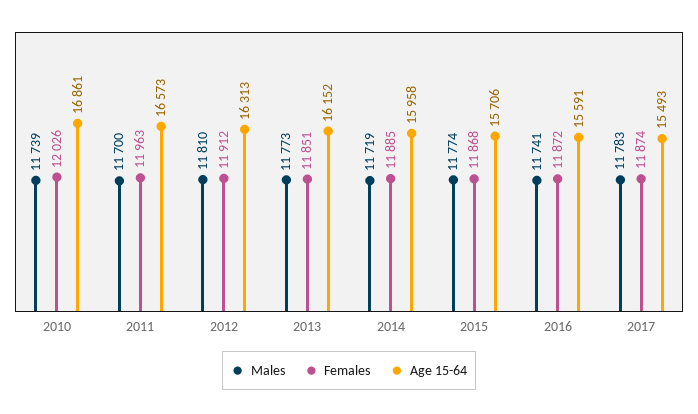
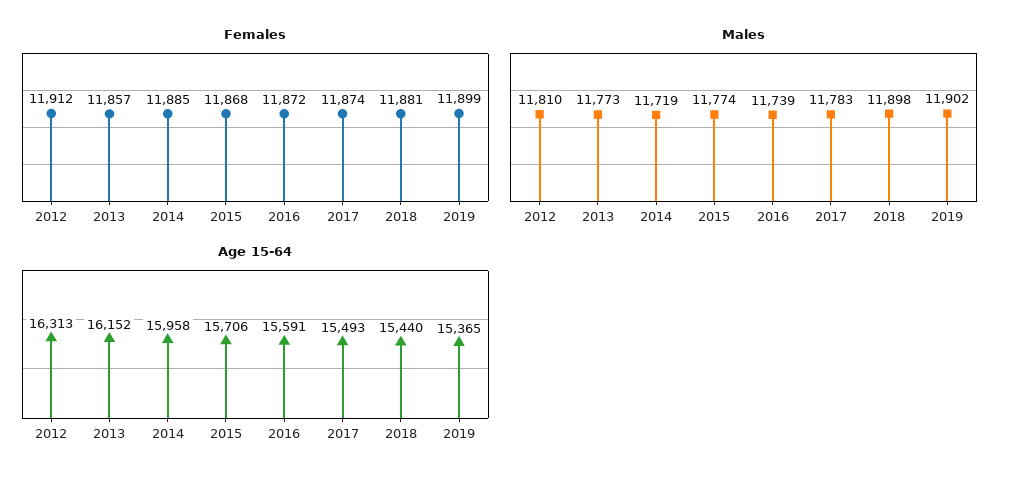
Males, 2010: 11739 -> none
Females, 2010: 12026 -> none
Age 15-64, 2010: 16861 -> none
Males, 2011: 11700 -> none
Females, 2011: 11963 -> none
Age 15-64, 2011: 16573 -> none
Females, 2013: 11851 -> 11857
Males, 2016: 11741 -> 11739
Females, 2018: none -> 11881
Females, 2019: none -> 11899
Males, 2018: none -> 11898
Males, 2019: none -> 11902
Age 15-64, 2018: none -> 15440
Age 15-64, 2019: none -> 15365

